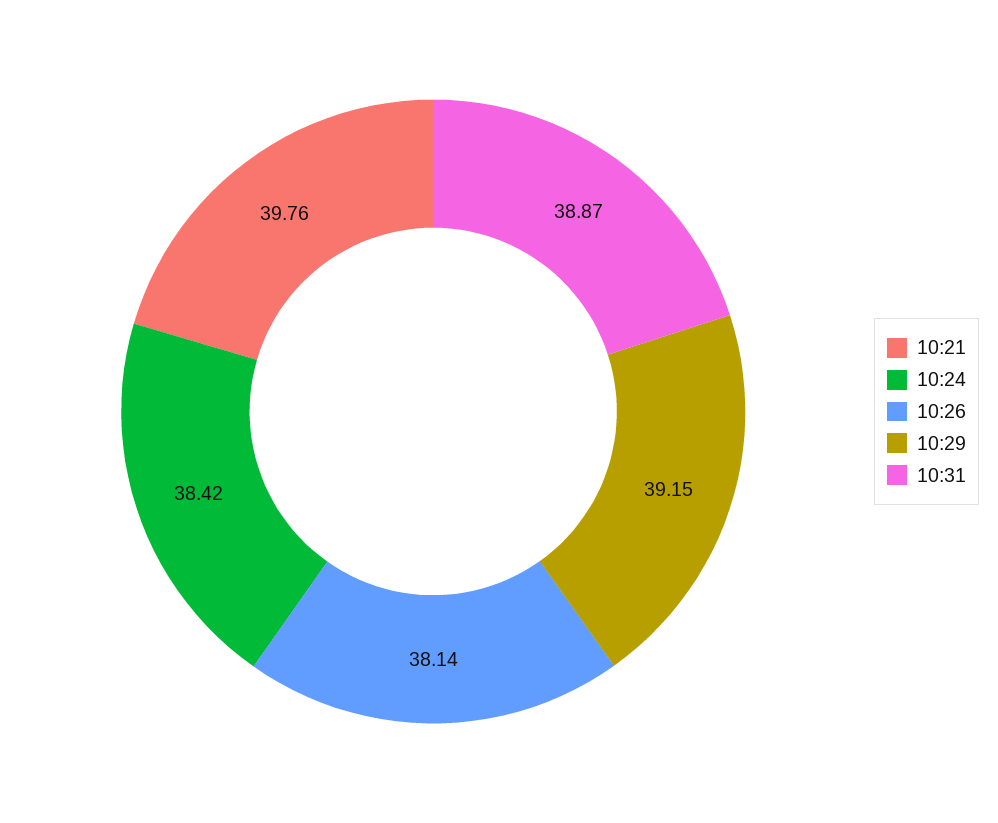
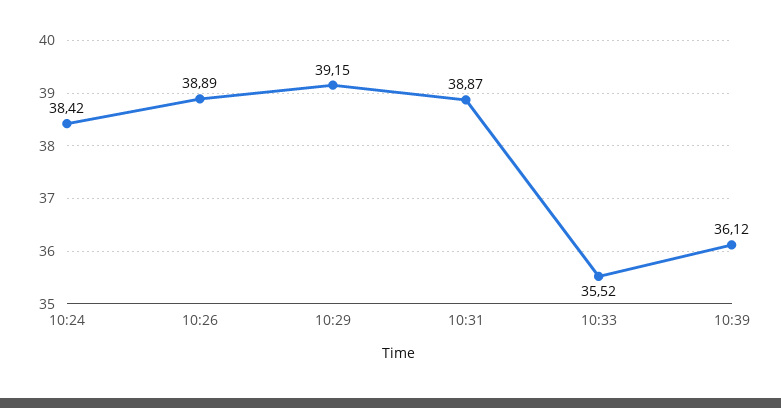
10:21: 39.76 -> none
10:26: 38.14 -> 38.89
10:33: none -> 35.52
10:39: none -> 36.12

